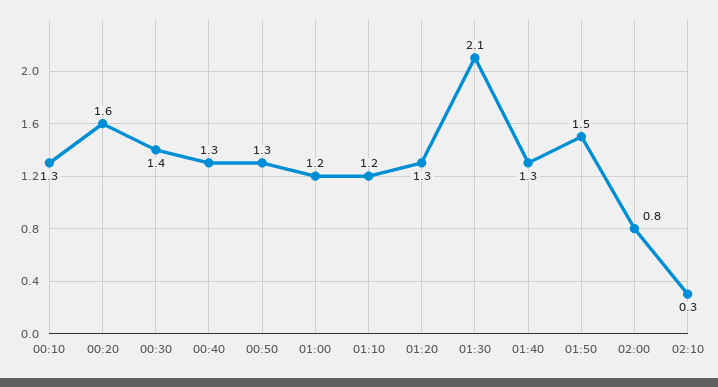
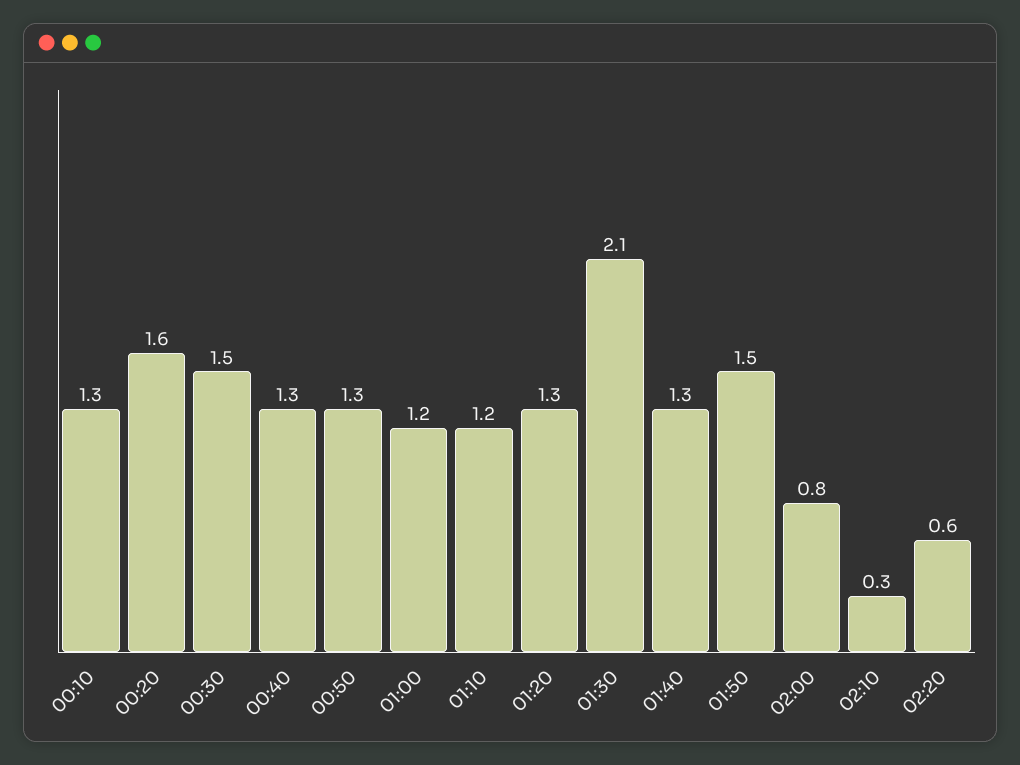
00:30: 1.4 -> 1.5
02:20: none -> 0.6

